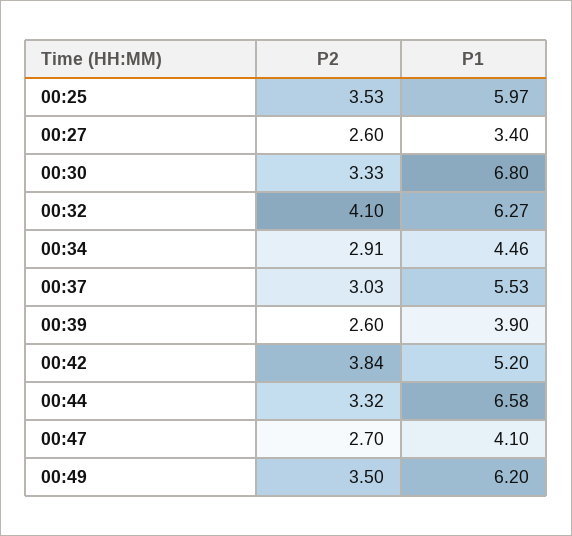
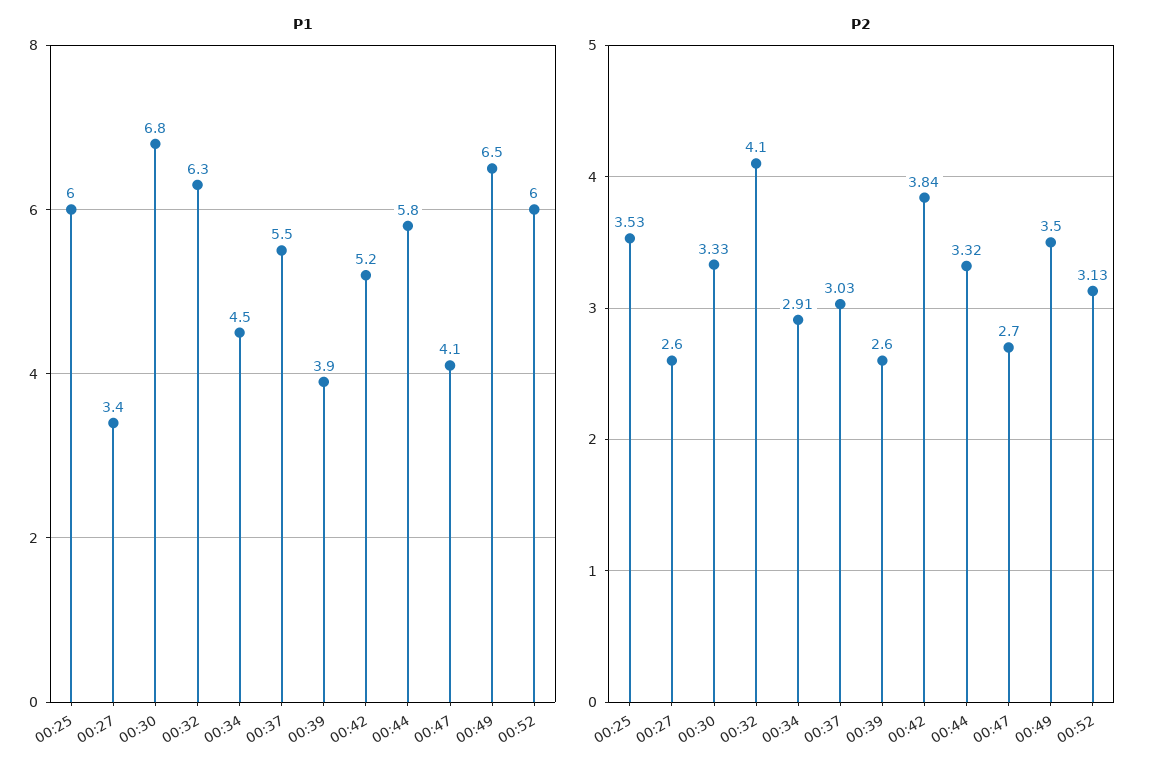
P1, 00:44: 6.58 -> 5.8
P1, 00:49: 6.2 -> 6.5
P1, 00:52: none -> 6
P2, 00:52: none -> 3.13

